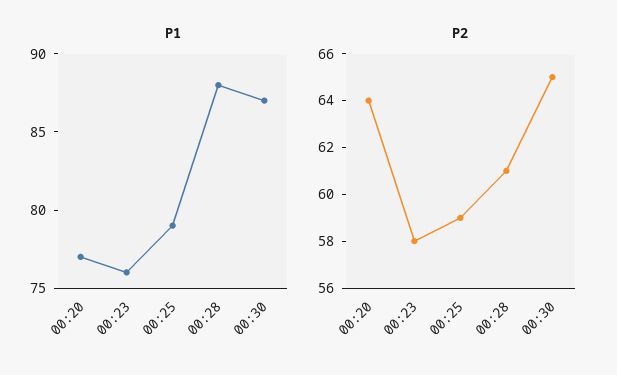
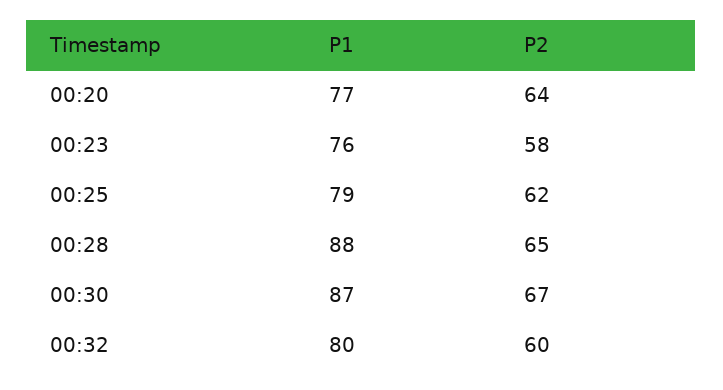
P2, 00:25: 59 -> 62
P2, 00:28: 61 -> 65
P2, 00:30: 65 -> 67
P1, 00:32: none -> 80
P2, 00:32: none -> 60

